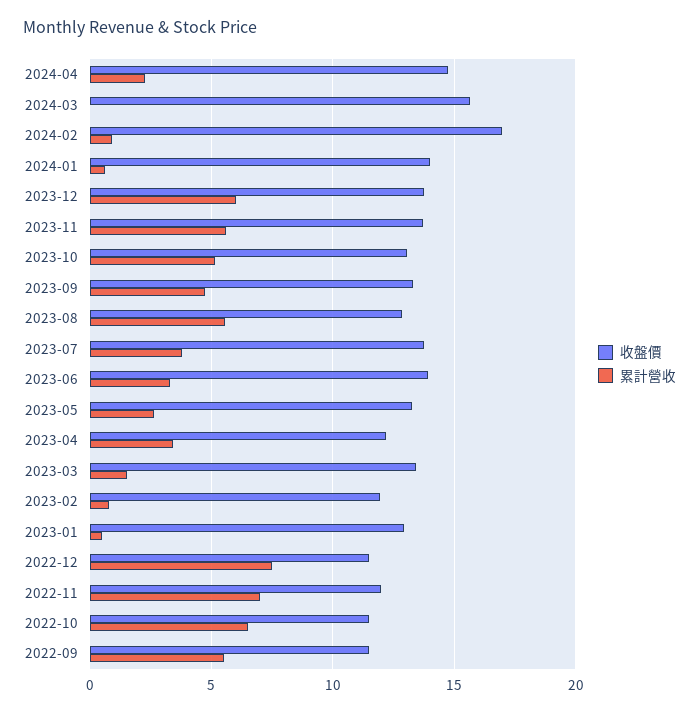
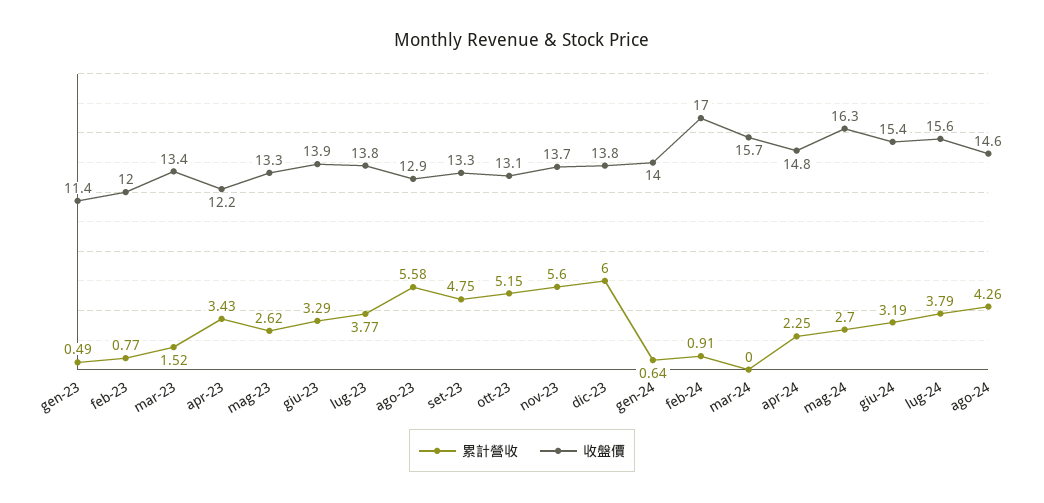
收盤價, 2023-01: 13 -> 11.4
收盤價, 2022-12: 11.5 -> none
累計營收, 2022-12: 7.5 -> none
收盤價, 2022-11: 12 -> none
累計營收, 2022-11: 7 -> none
收盤價, 2022-10: 11.5 -> none
累計營收, 2022-10: 6.5 -> none
收盤價, 2022-09: 11.5 -> none
累計營收, 2022-09: 5.5 -> none
累計營收, mag-24: none -> 2.7
收盤價, mag-24: none -> 16.3
累計營收, giu-24: none -> 3.19
收盤價, giu-24: none -> 15.4
累計營收, lug-24: none -> 3.79
收盤價, lug-24: none -> 15.6
累計營收, ago-24: none -> 4.26
收盤價, ago-24: none -> 14.6

